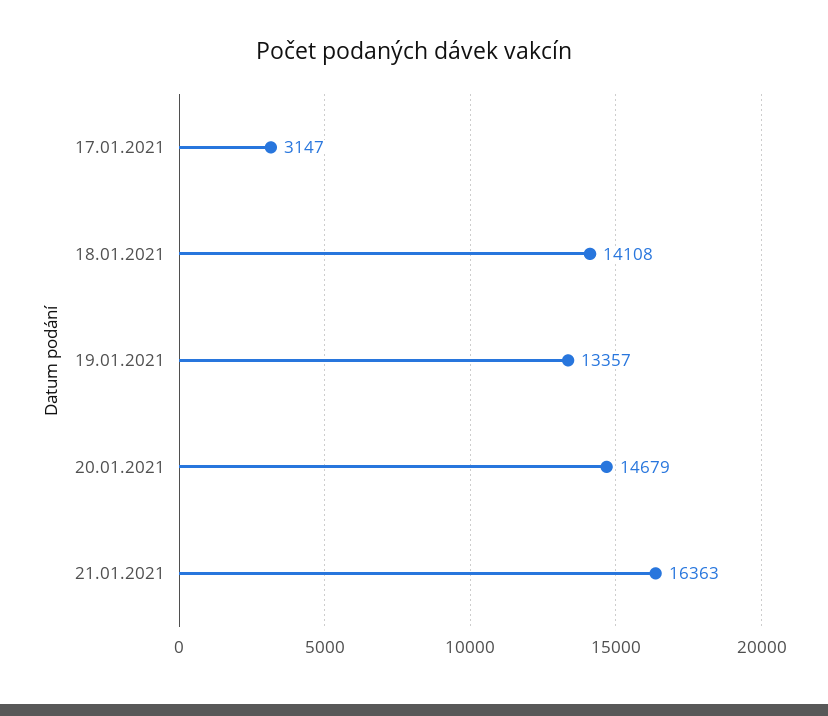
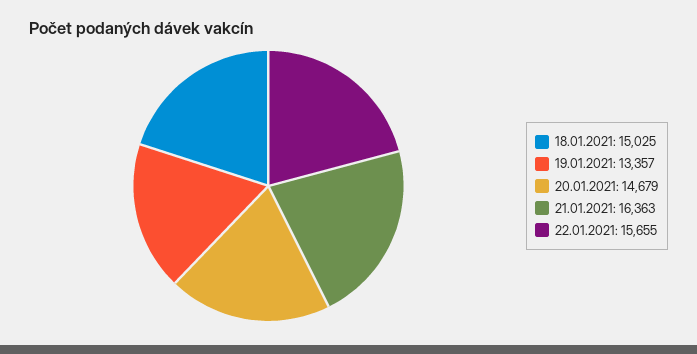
17.01.2021: 3147 -> none
18.01.2021: 14108 -> 15025
22.01.2021: none -> 15655

